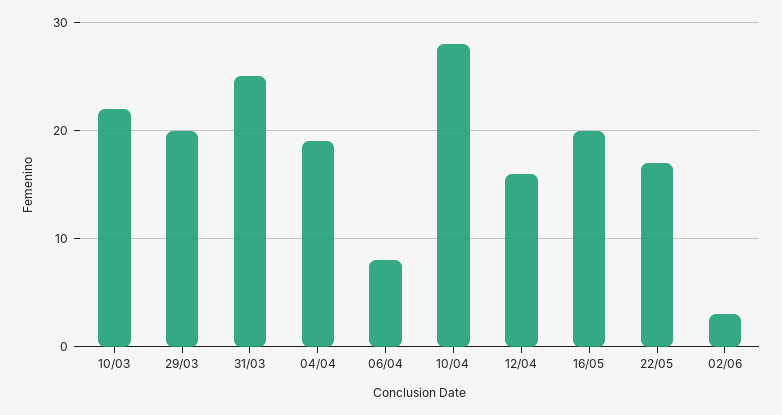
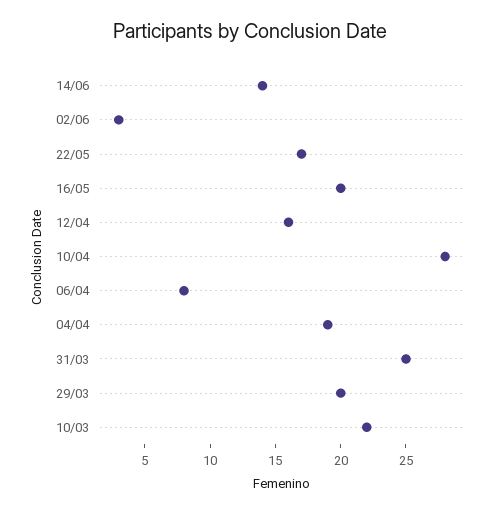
14/06: none -> 14

